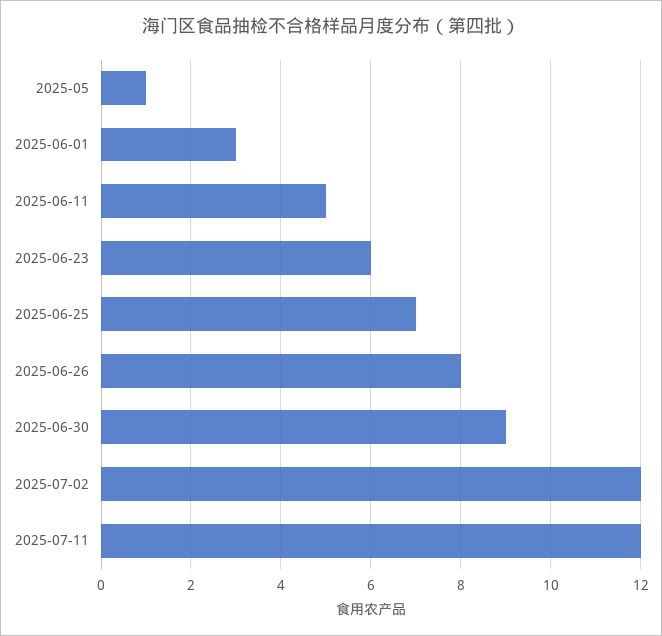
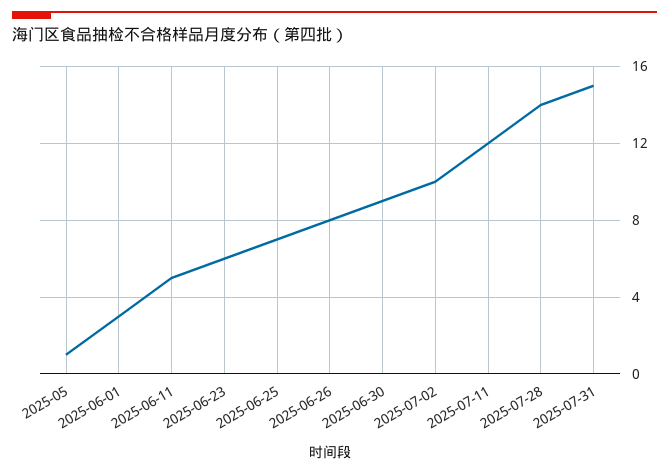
2025-07-02: 12 -> 10
2025-07-28: none -> 14
2025-07-31: none -> 15

